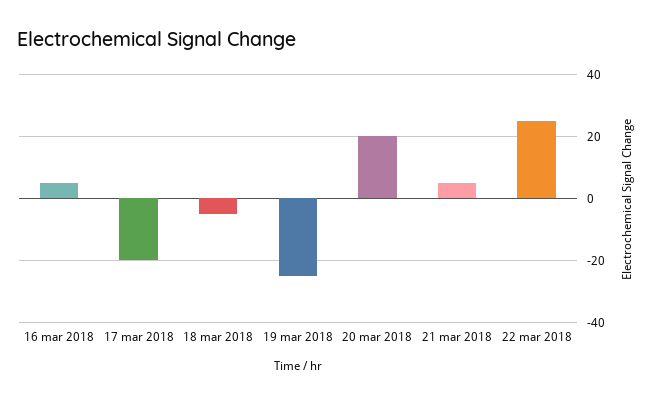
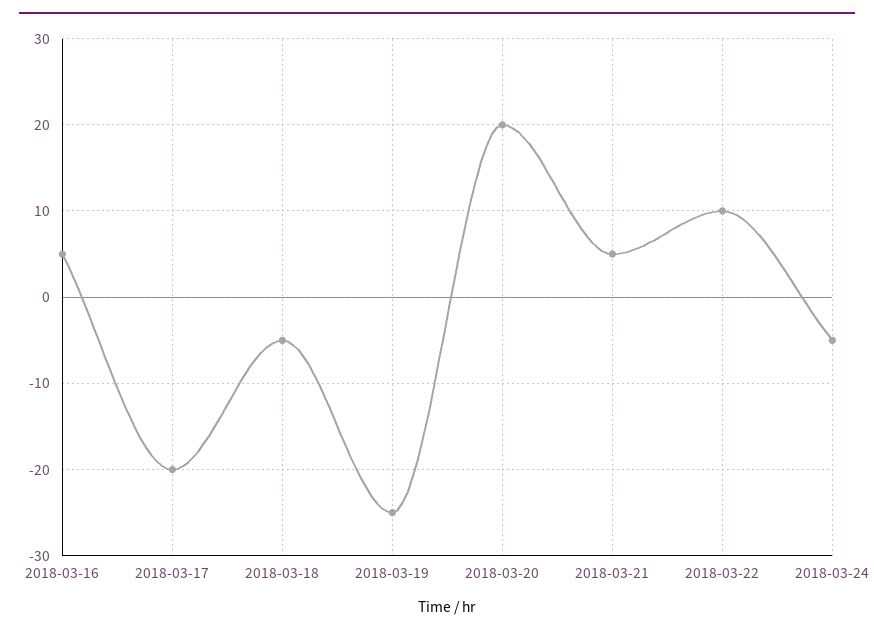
22 mar 2018: 25 -> 10
2018-03-24: none -> -5

